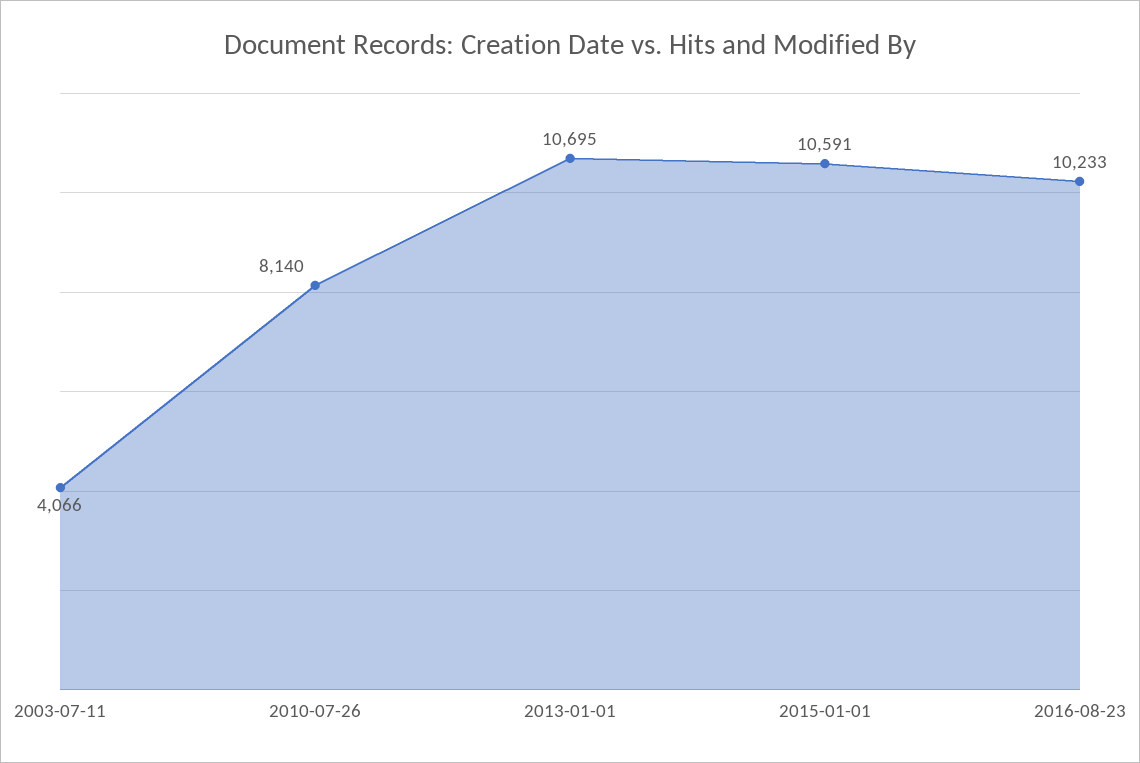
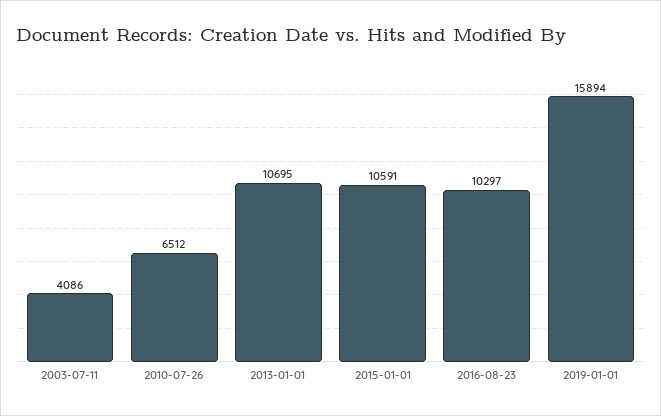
2003-07-11: 4066 -> 4086
2010-07-26: 8140 -> 6512
2016-08-23: 10233 -> 10297
2019-01-01: none -> 15894

